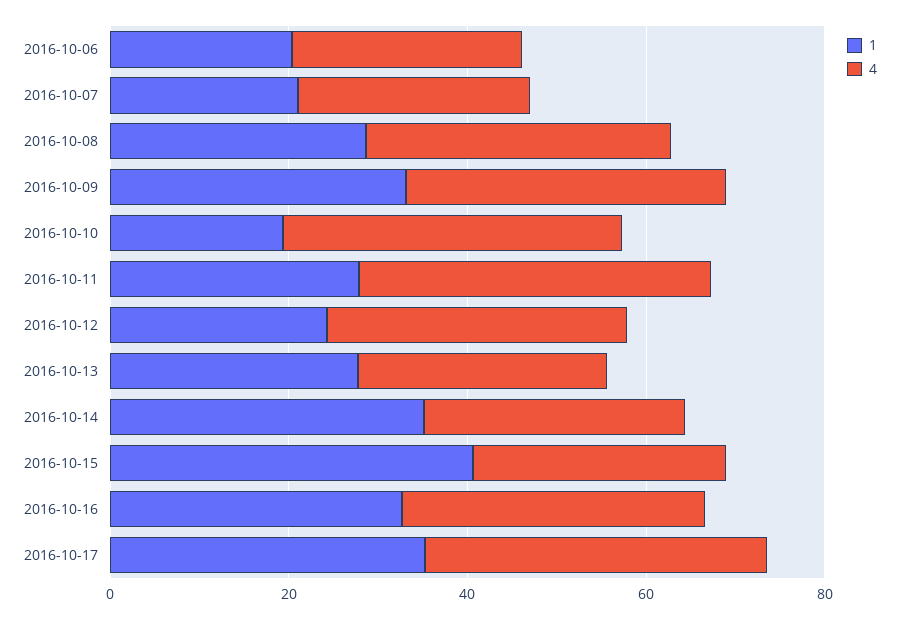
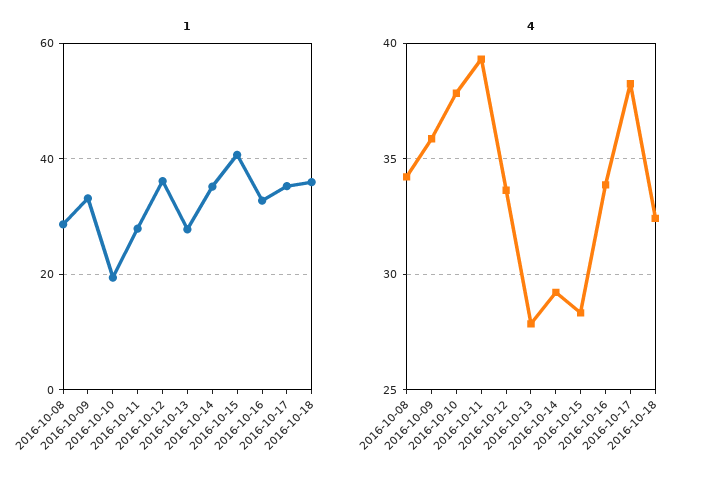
1, 2016-10-06: 20 -> none
4, 2016-10-06: 25 -> none
1, 2016-10-07: 20 -> none
4, 2016-10-07: 25 -> none
1, 2016-10-12: 25 -> 36
1, 2016-10-18: none -> 36
4, 2016-10-18: none -> 32.5

